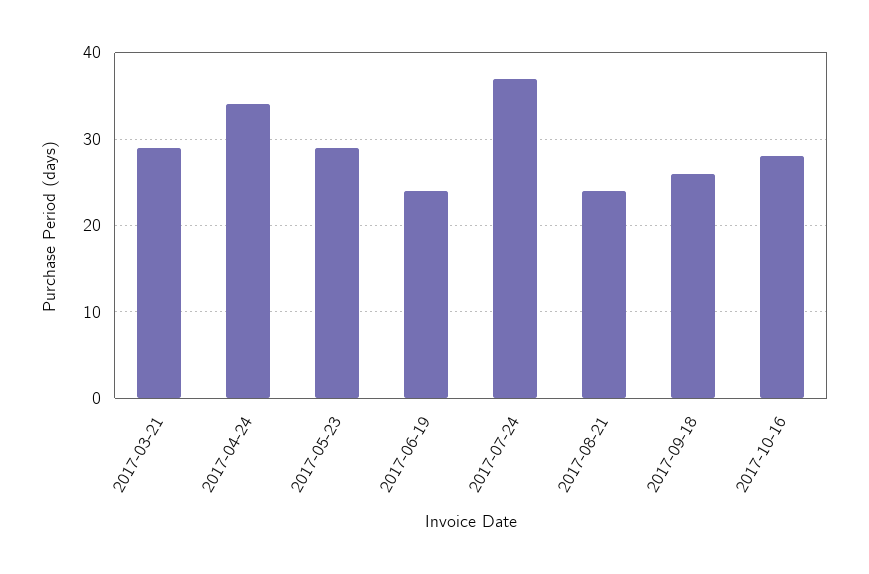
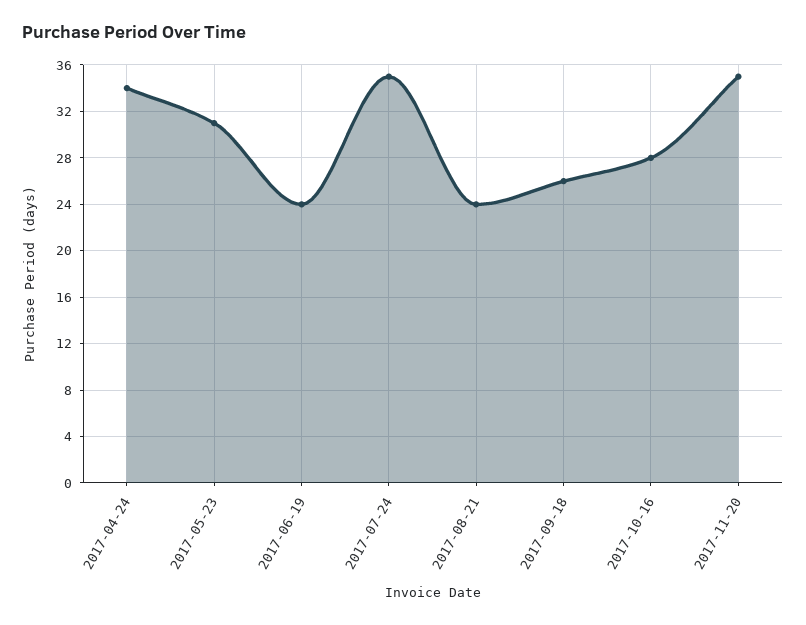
2017-03-21: 29 -> none
2017-05-23: 29 -> 31
2017-07-24: 37 -> 35
2017-11-20: none -> 35

